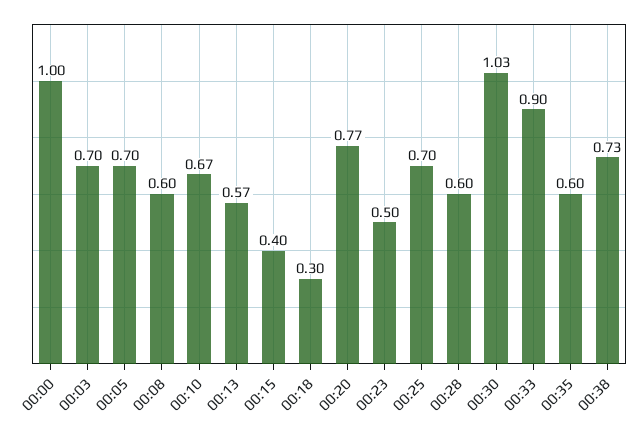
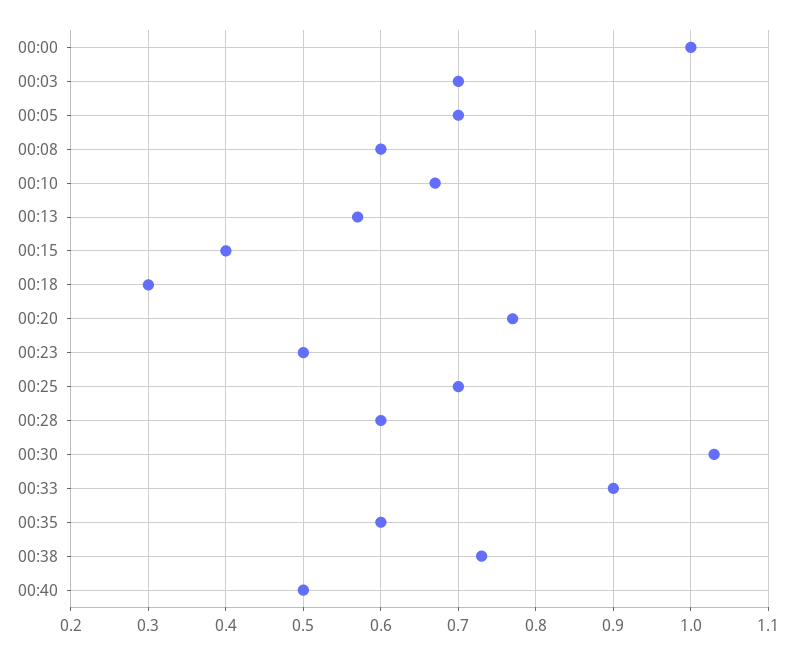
00:40: none -> 0.5

